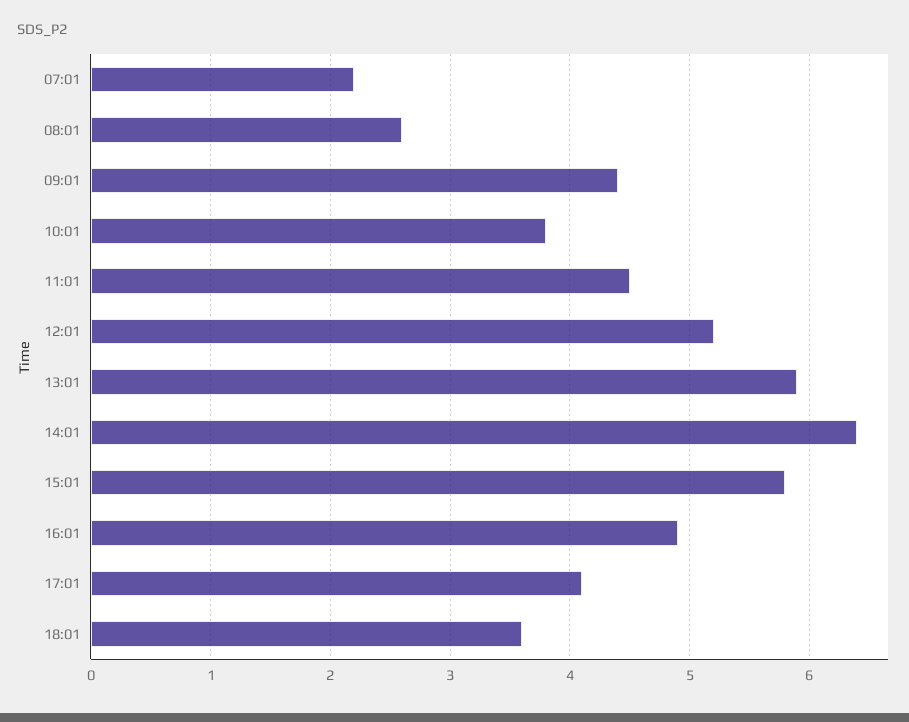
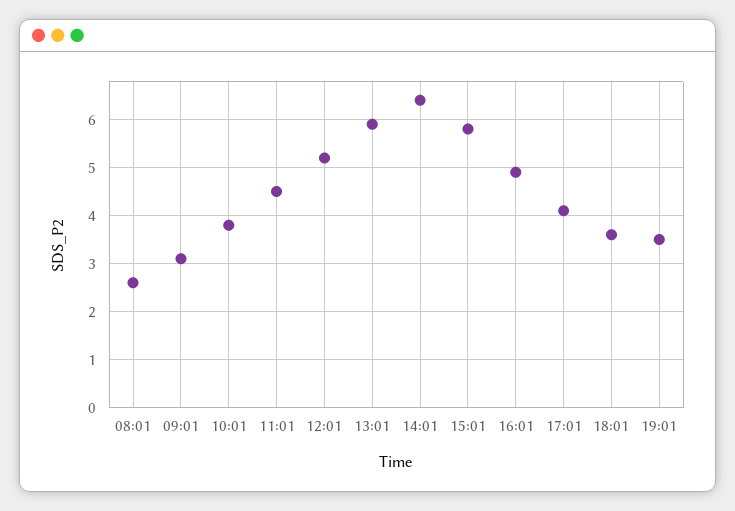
07:01: 2.2 -> none
09:01: 4.4 -> 3
19:01: none -> 3.5

